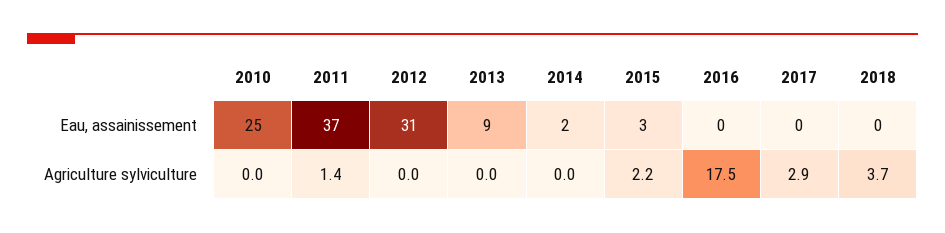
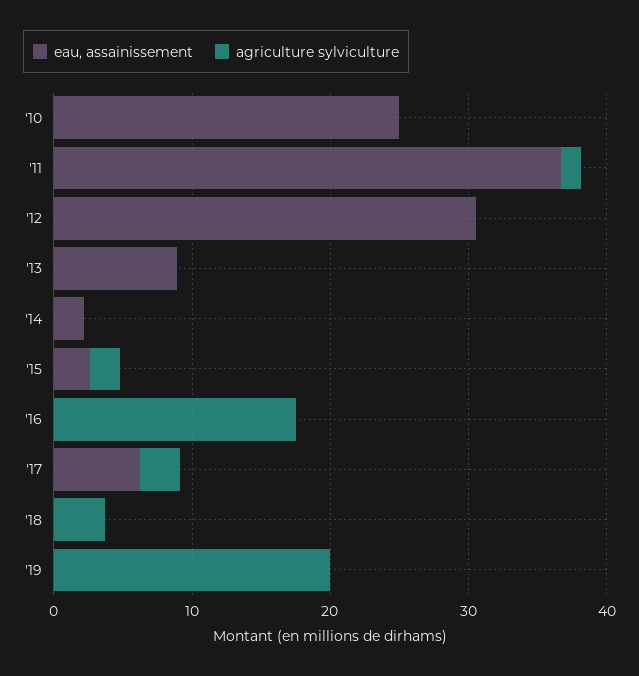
Eau, assainissement, 2017: 0 -> 6
Eau, assainissement, '19: none -> 0
Agriculture sylviculture, '19: none -> 20

